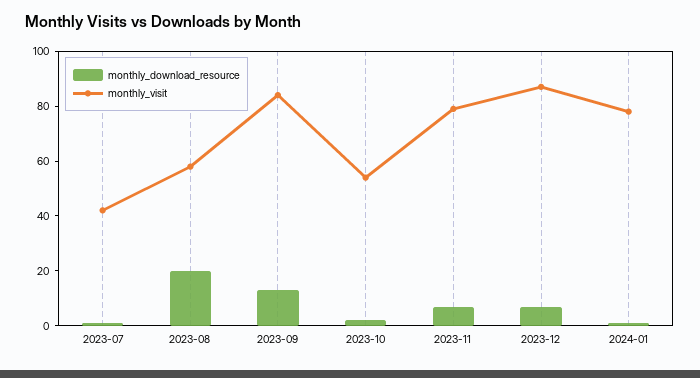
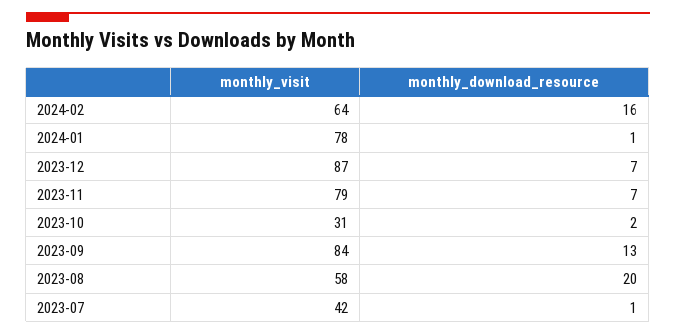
monthly_visit, 2023-10: 55 -> 31
monthly_visit, 2024-02: none -> 64
monthly_download_resource, 2024-02: none -> 16

